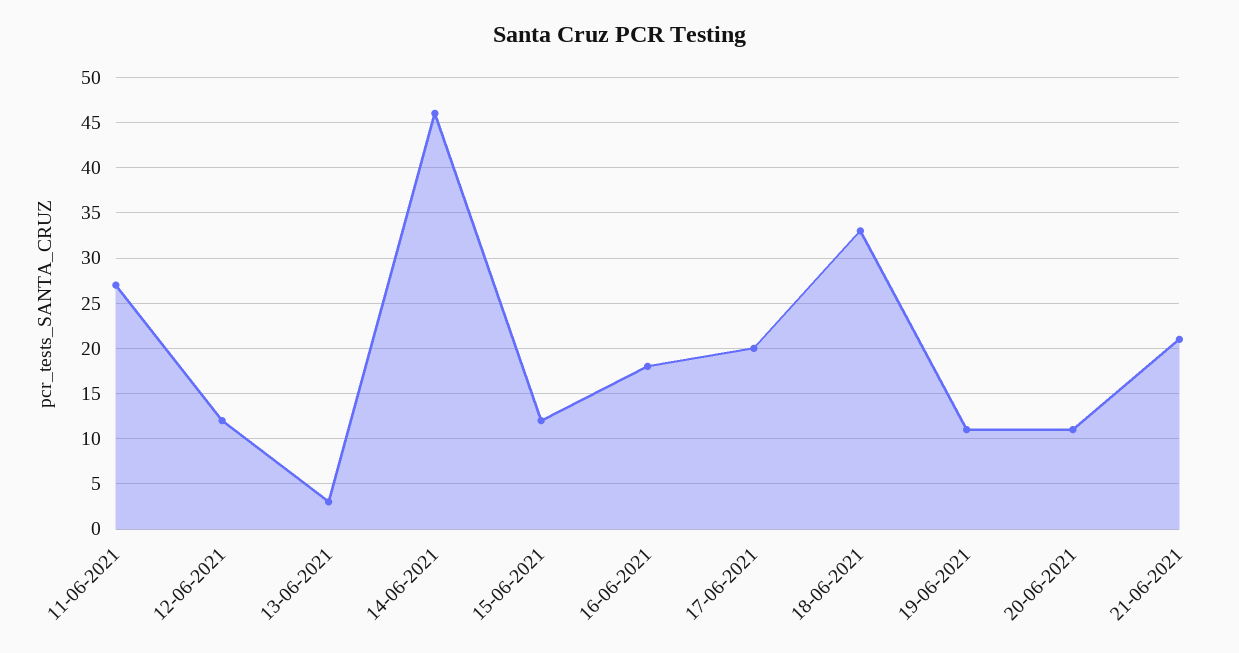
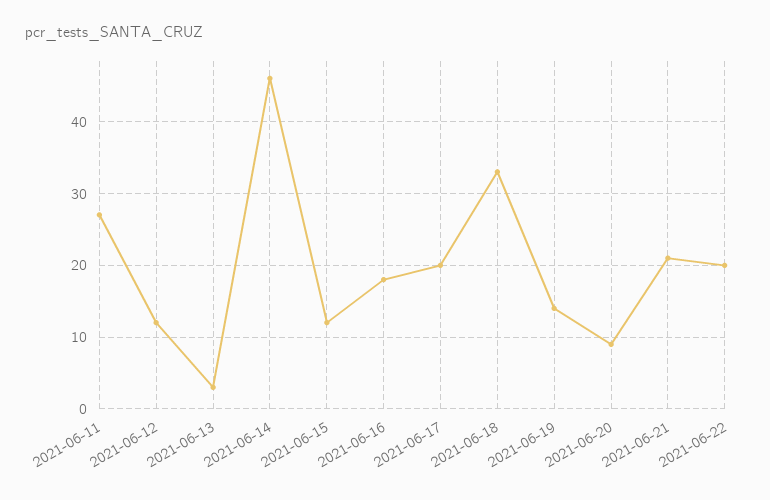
19-06-2021: 11 -> 14
20-06-2021: 11 -> 9
2021-06-22: none -> 20

